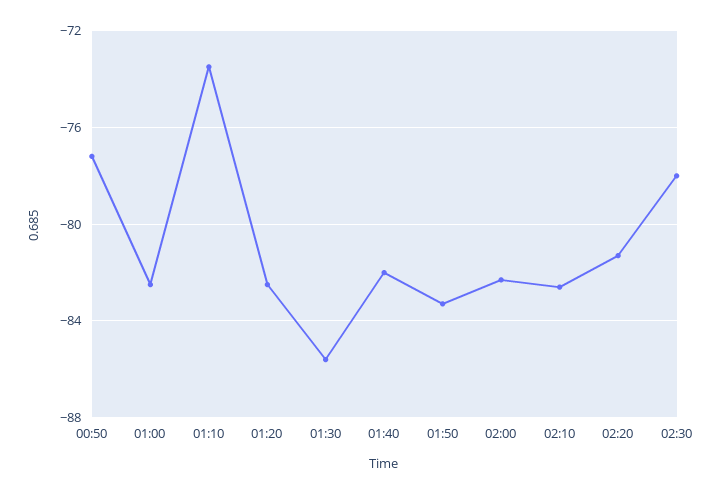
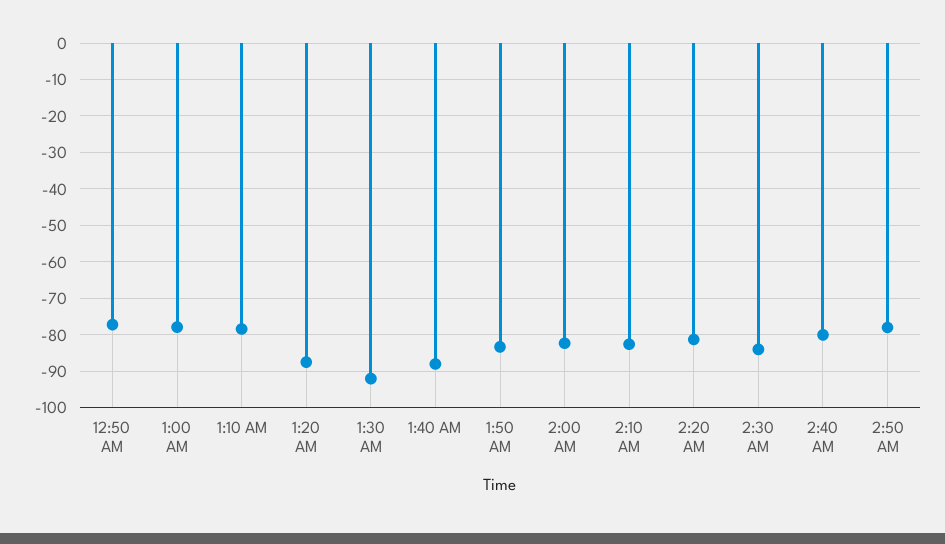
01:00: -82.5 -> -78
01:10: -73.5 -> -78
01:20: -82.5 -> -88
01:30: -85.5 -> -92
01:40: -82 -> -88
02:30: -78 -> -84
2:40 AM: none -> -80
2:50 AM: none -> -78

